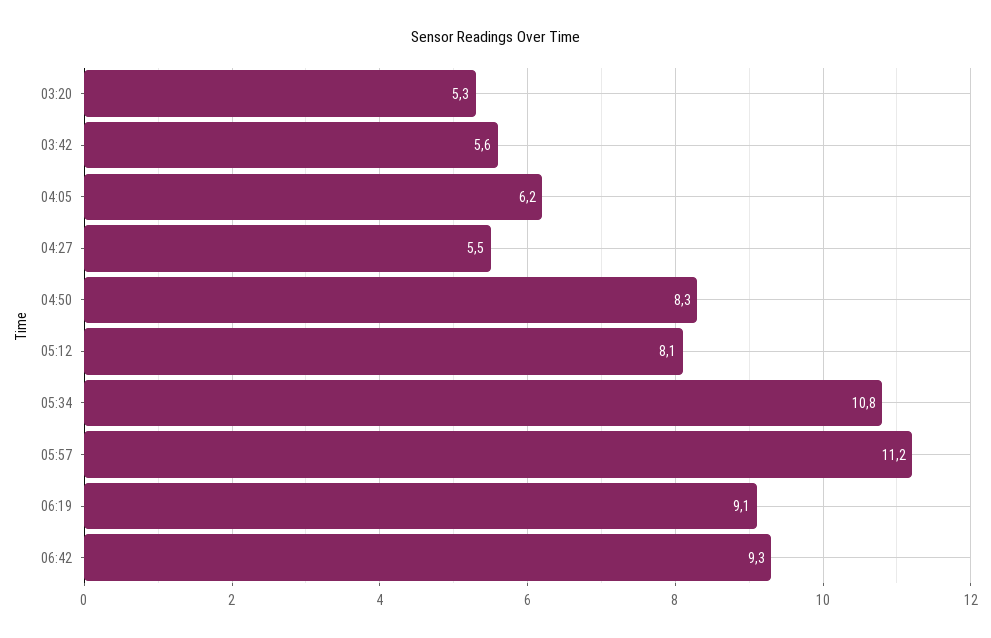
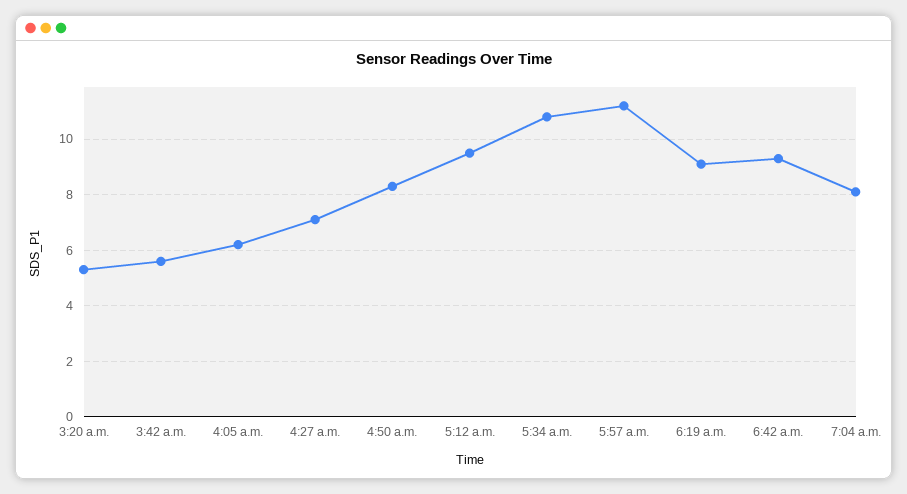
04:27: 5.5 -> 7
05:12: 8.1 -> 9.5
7:04 a.m.: none -> 8

